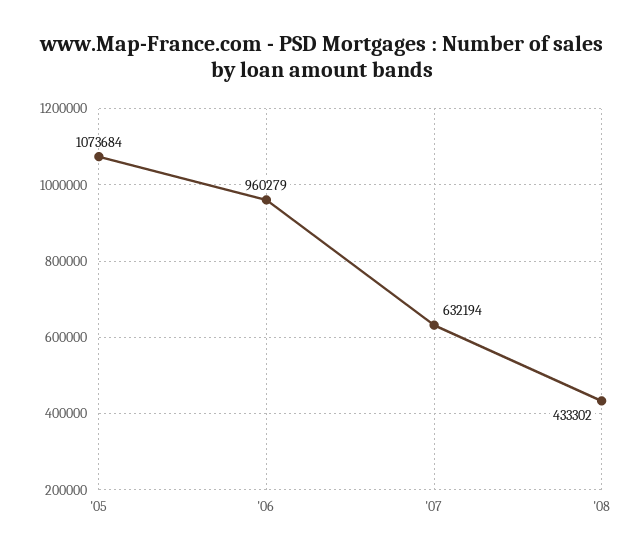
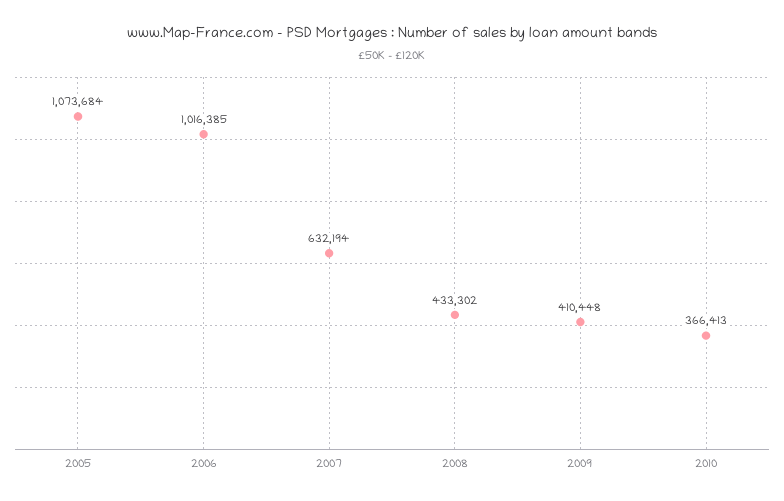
'06: 960279 -> 1016385
2009: none -> 410448
2010: none -> 366413

